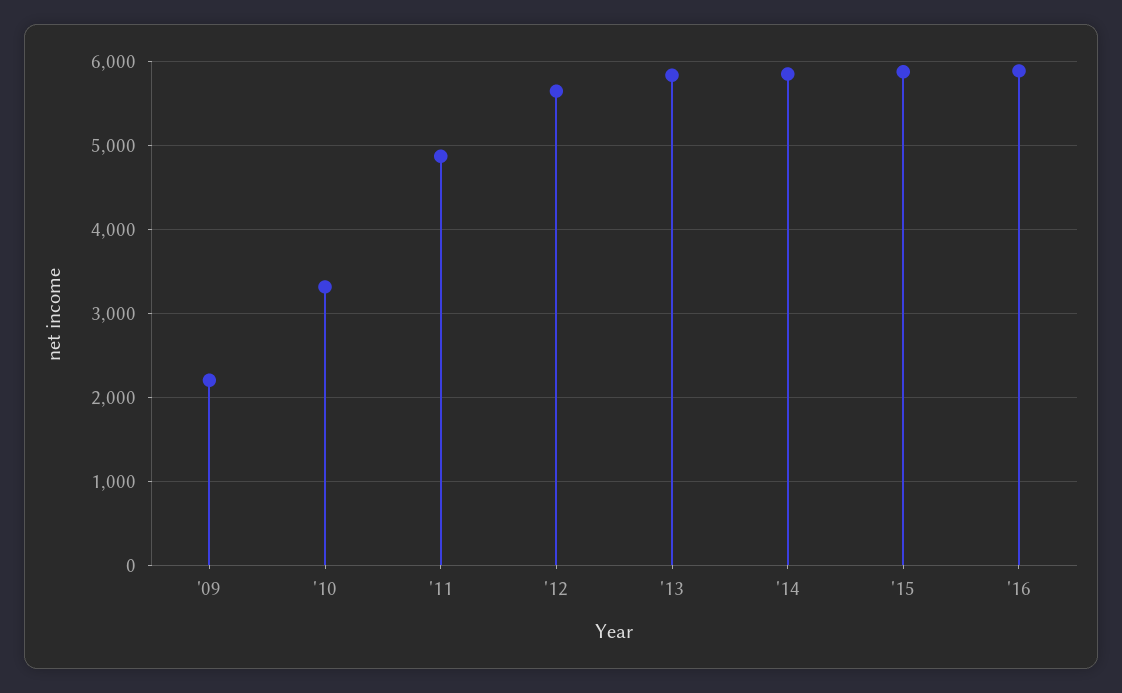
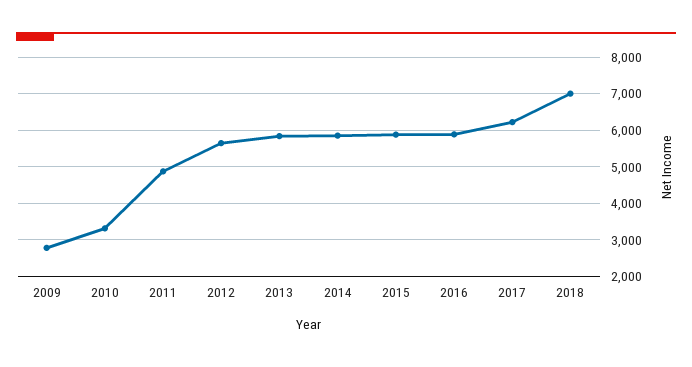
'09: 2200 -> 2800
2017: none -> 6200
2018: none -> 7000

